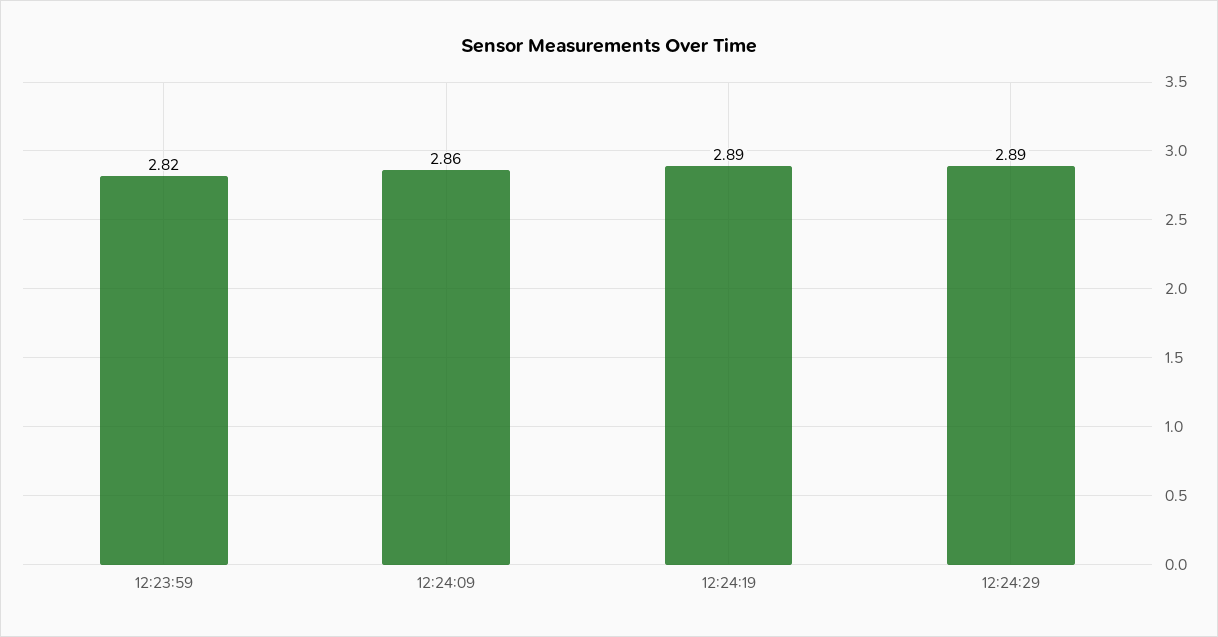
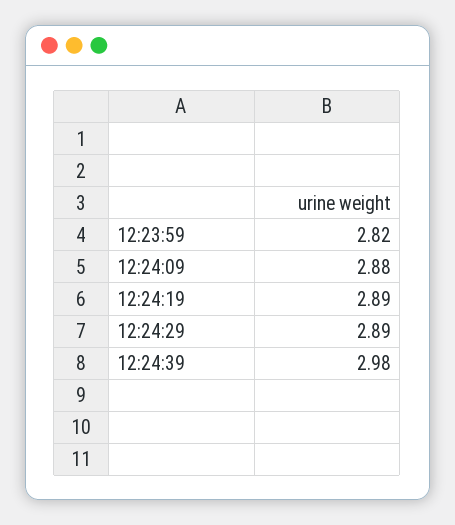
12:24:09: 2.86 -> 2.88
12:24:39: none -> 2.98

